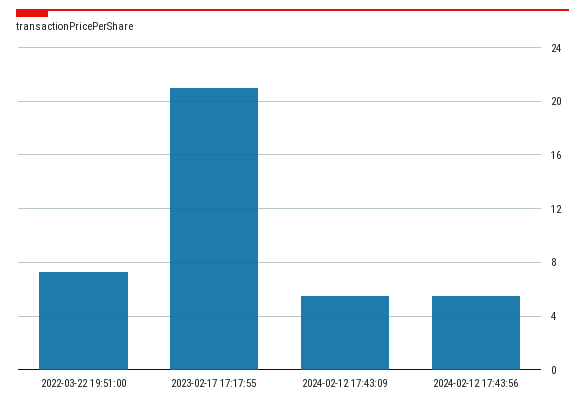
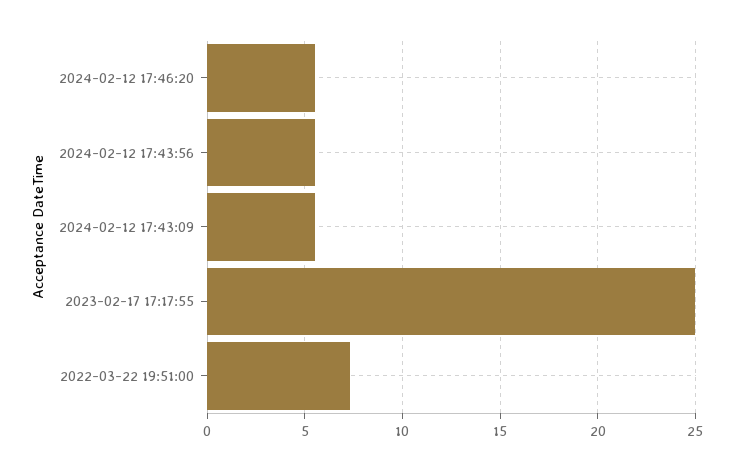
2023-02-17 17:17:55: 21 -> 25
2024-02-12 17:46:20: none -> 5.5

